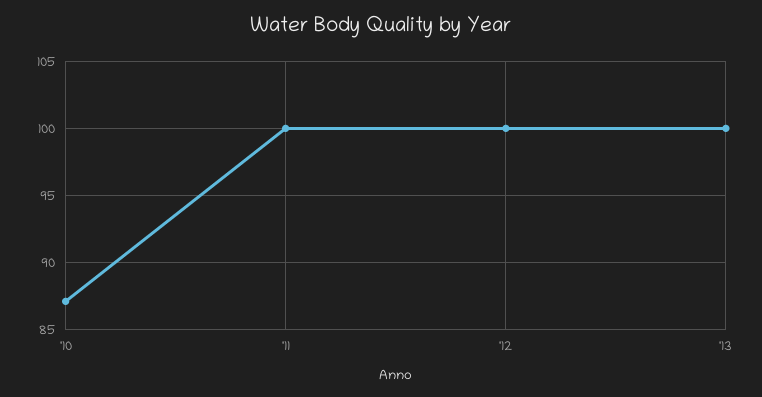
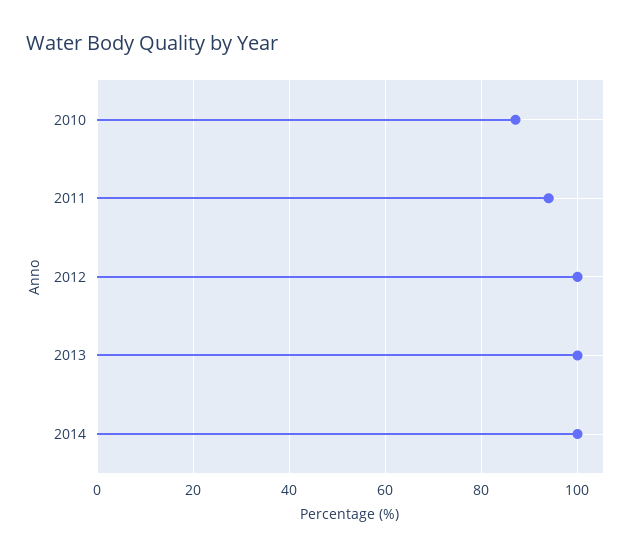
'11: 100 -> 94
2014: none -> 100

